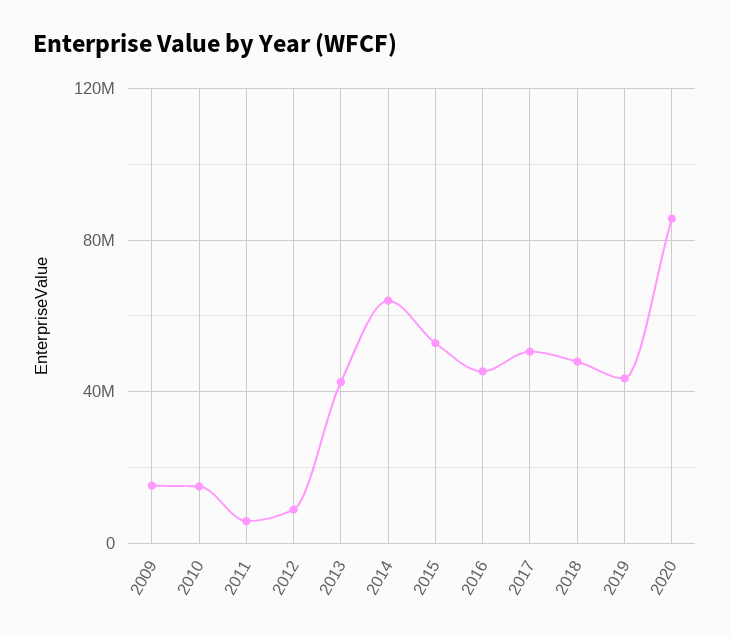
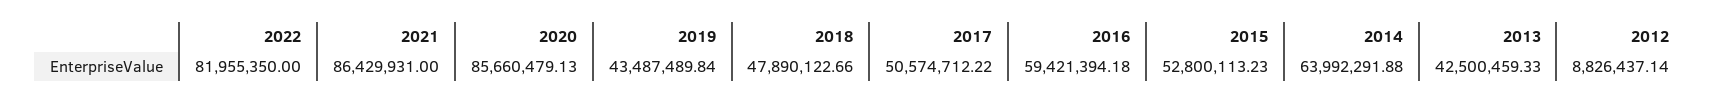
2009: 15000000 -> none
2010: 15000000 -> none
2011: 5000000 -> none
2016: 45000000 -> 59421394.18
2022: none -> 81955350
2021: none -> 86429931

